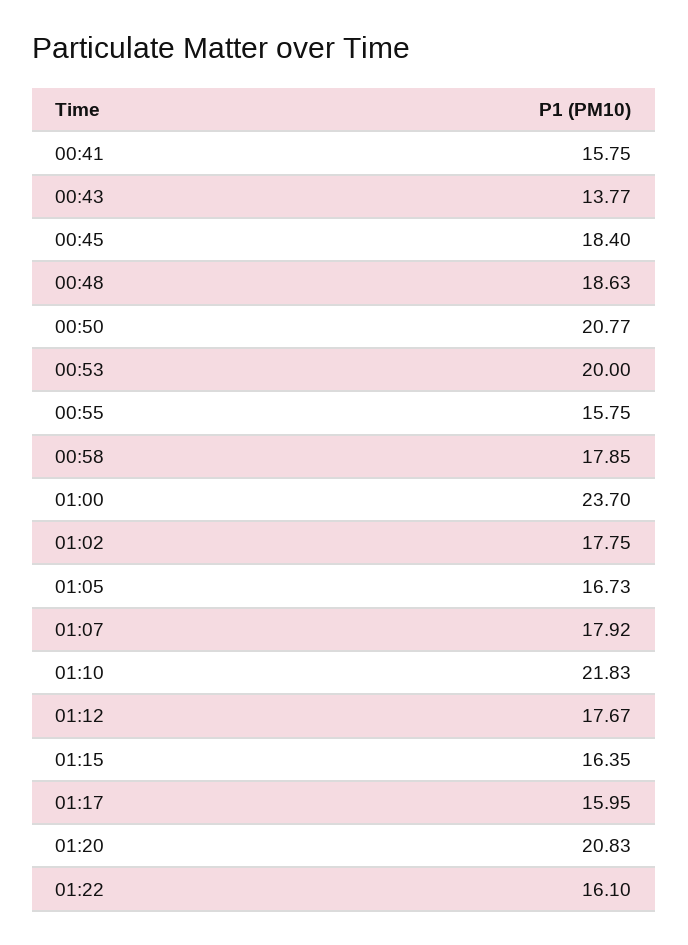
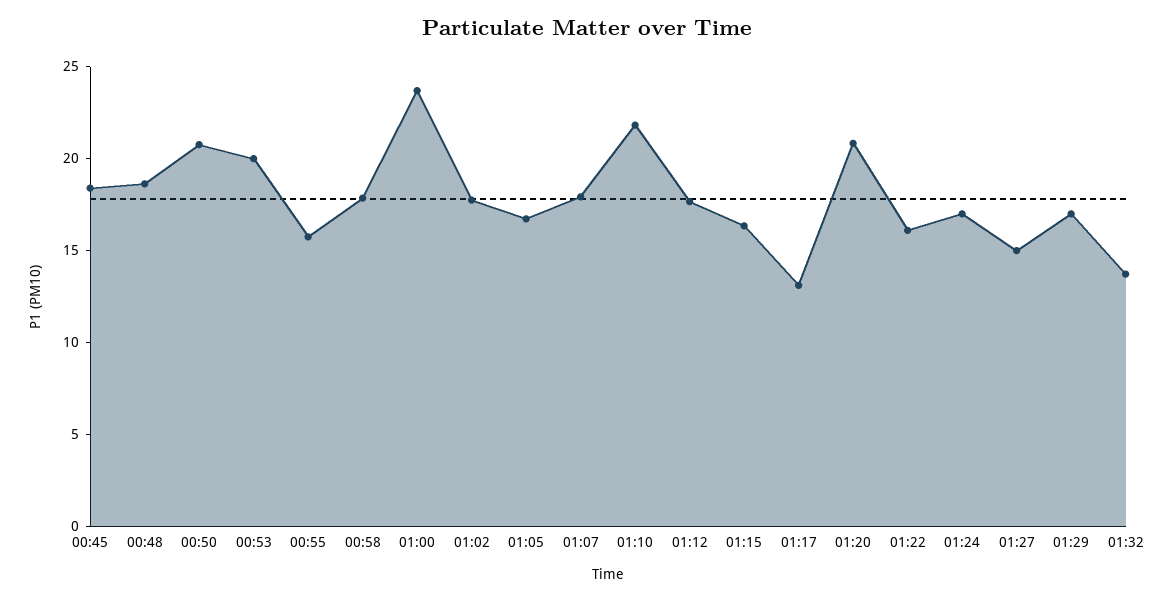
00:41: 15.75 -> none
00:43: 13.77 -> none
01:17: 15.95 -> 13
01:24: none -> 17
01:27: none -> 15
01:29: none -> 17
01:32: none -> 14

